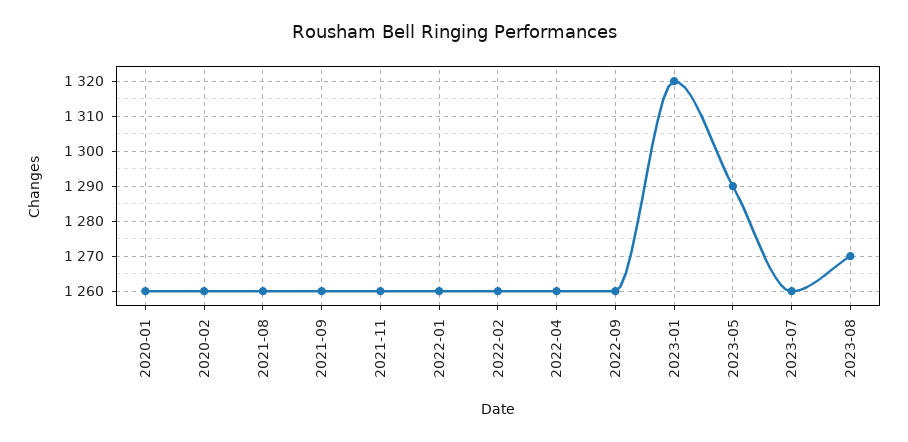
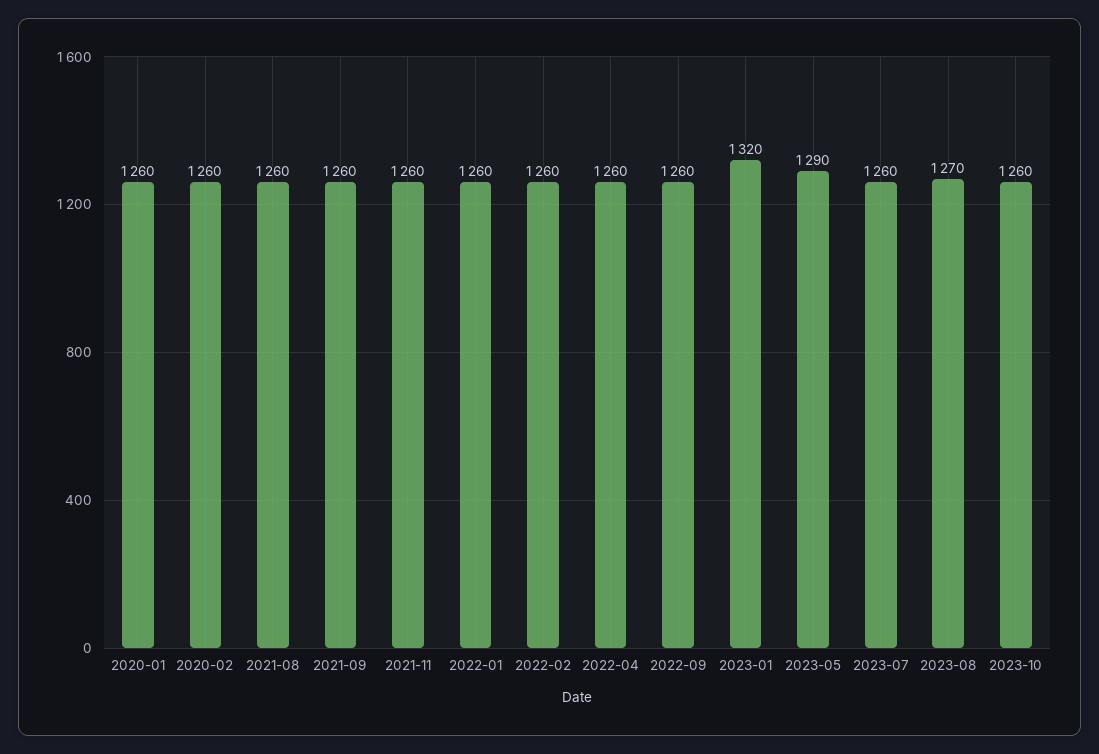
2023-10: none -> 1260

